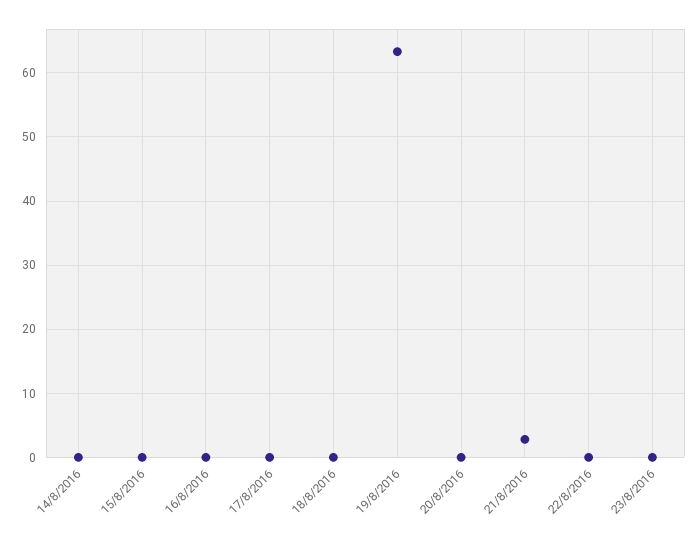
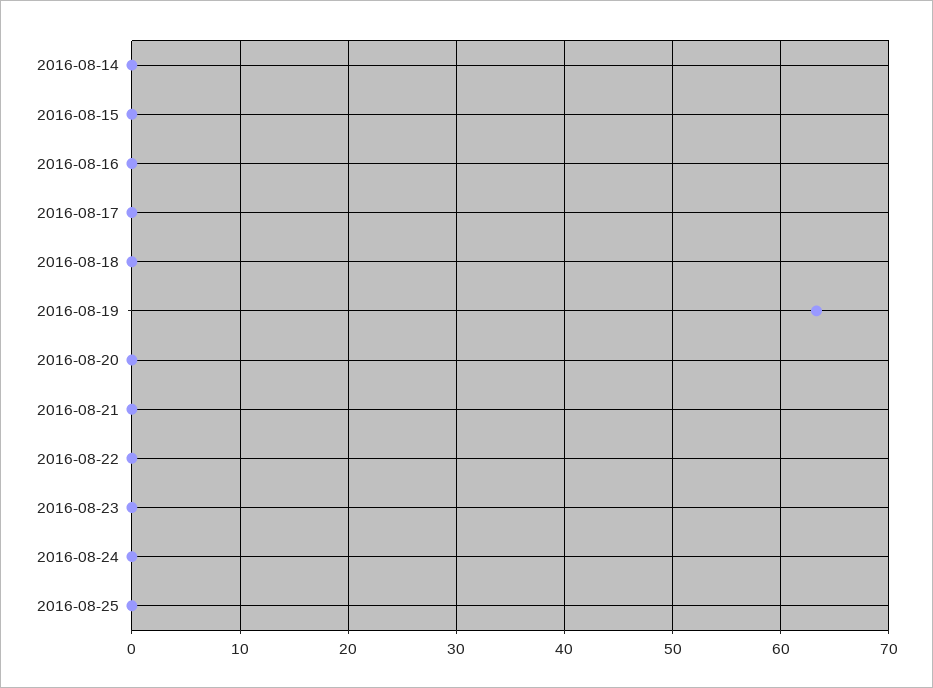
21/8/2016: 3 -> 0
2016-08-24: none -> 0
2016-08-25: none -> 0

